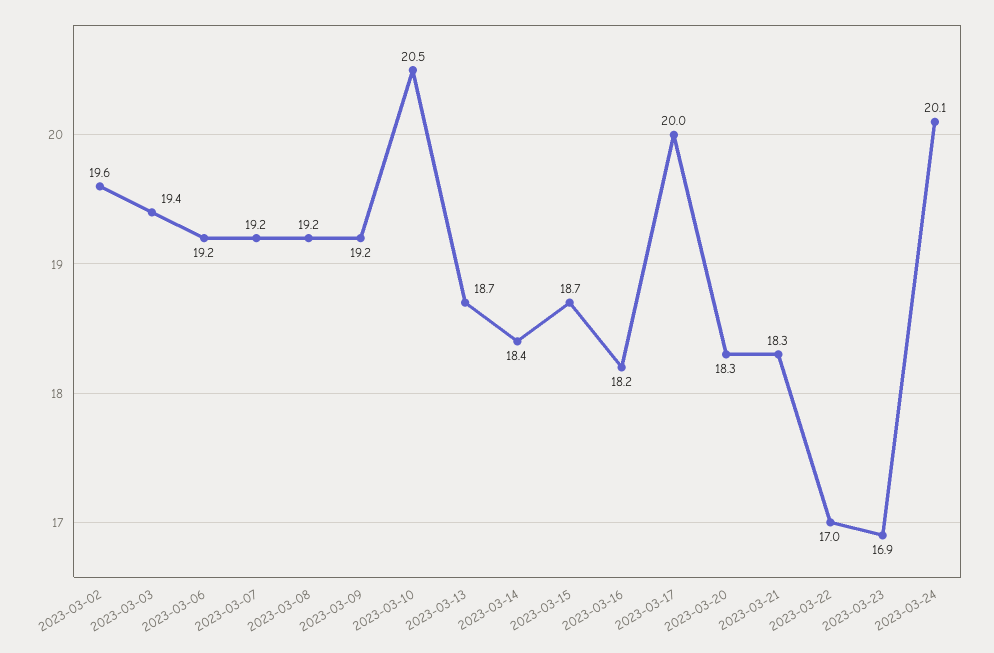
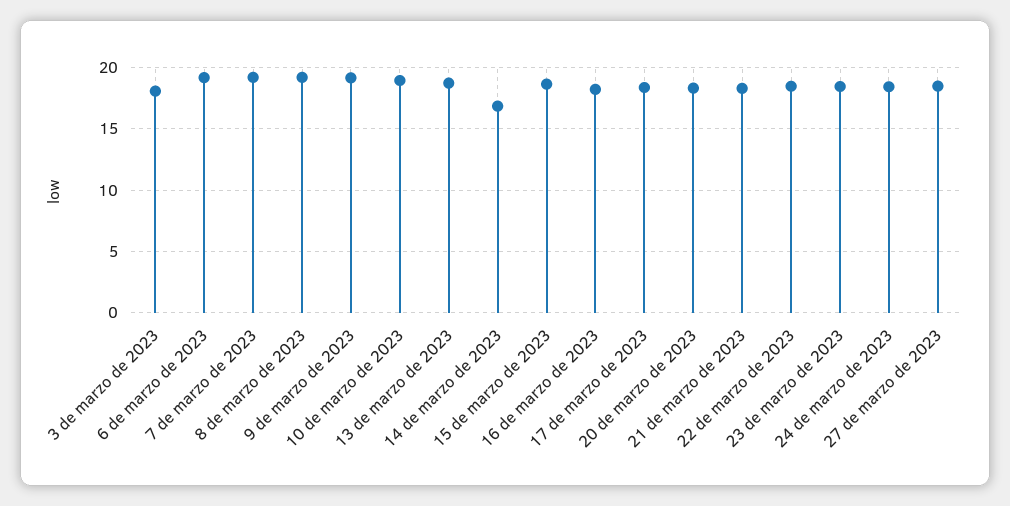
2023-03-02: 19.6 -> none
2023-03-03: 19.4 -> 18
2023-03-10: 20.5 -> 19
2023-03-14: 18.4 -> 17
2023-03-17: 20 -> 18.5
2023-03-22: 17 -> 18.5
2023-03-23: 16.9 -> 18.5
2023-03-24: 20.1 -> 18.5
27 de marzo de 2023: none -> 18.5

